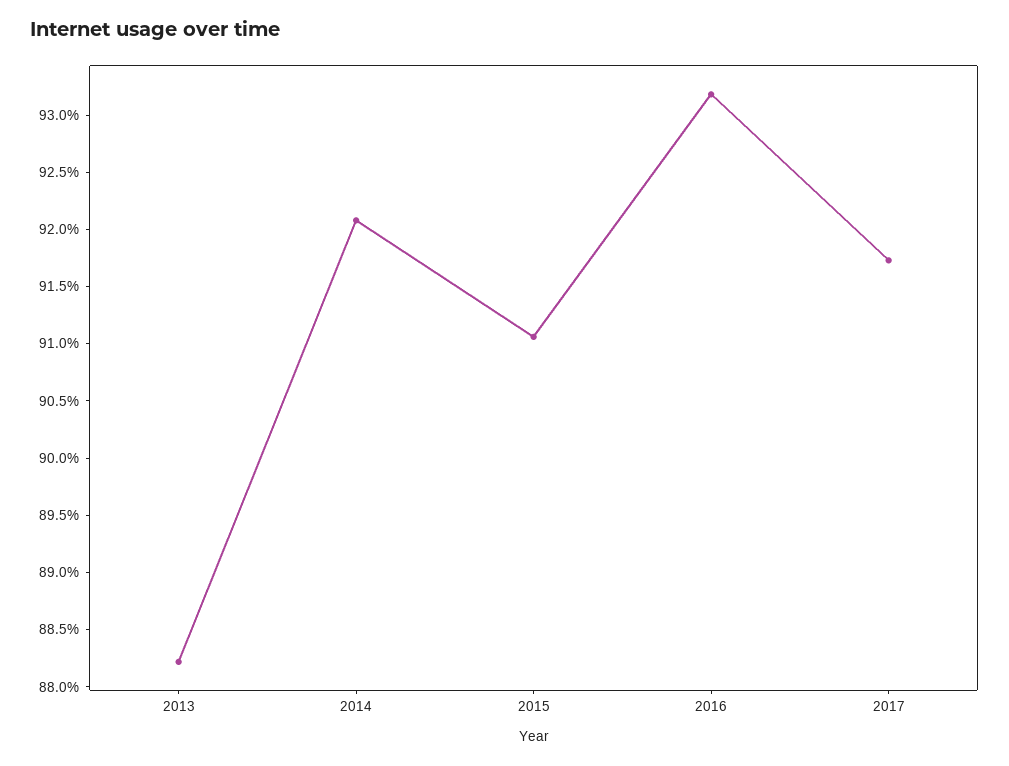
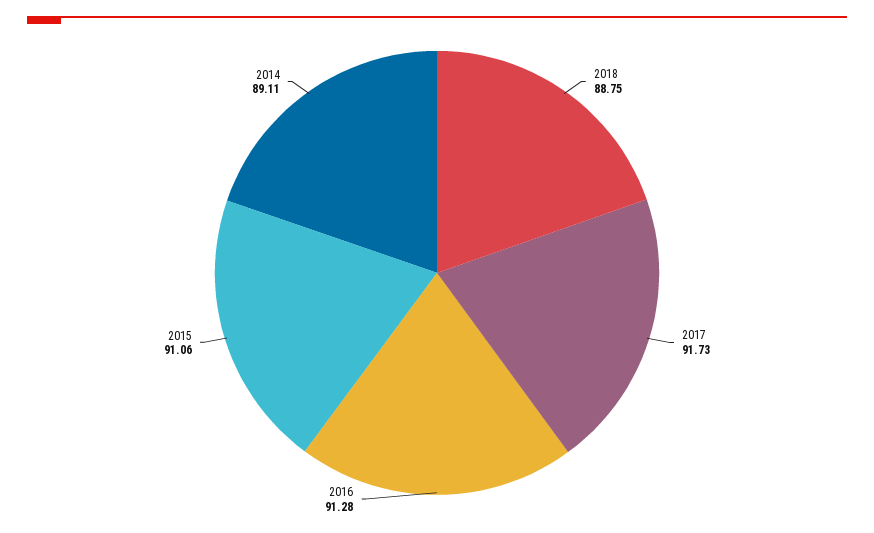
2013: 88.2 -> none
2014: 92.1 -> 89.11
2016: 93.2 -> 91.28
2018: none -> 88.75

